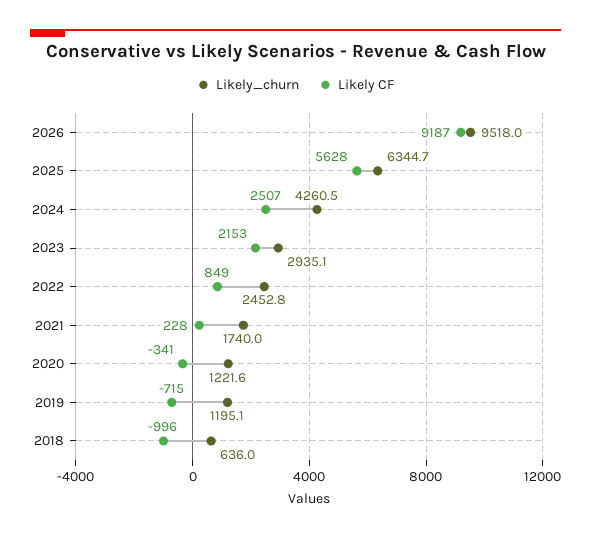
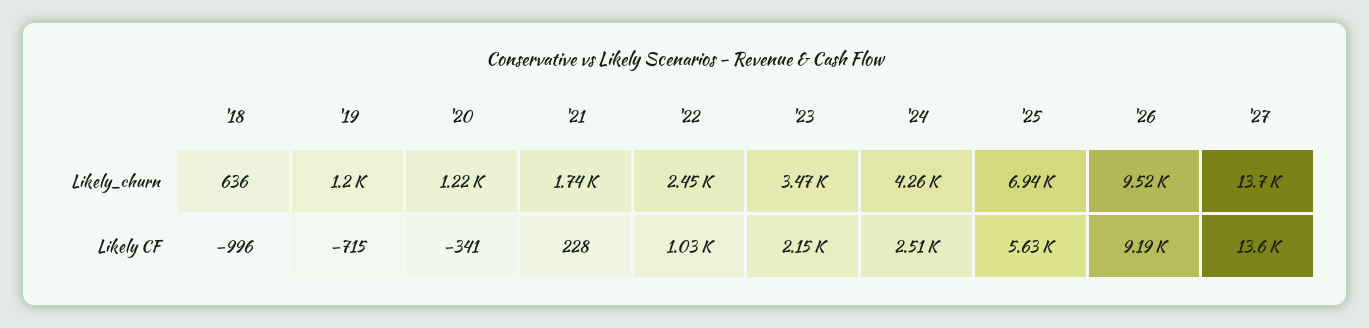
Likely_churn, 2025: 6344.7 -> 6940
Likely_churn, 2023: 2935.1 -> 3470
Likely CF, 2022: 849 -> 1030
Likely_churn, '27: none -> 13700
Likely CF, '27: none -> 13600

